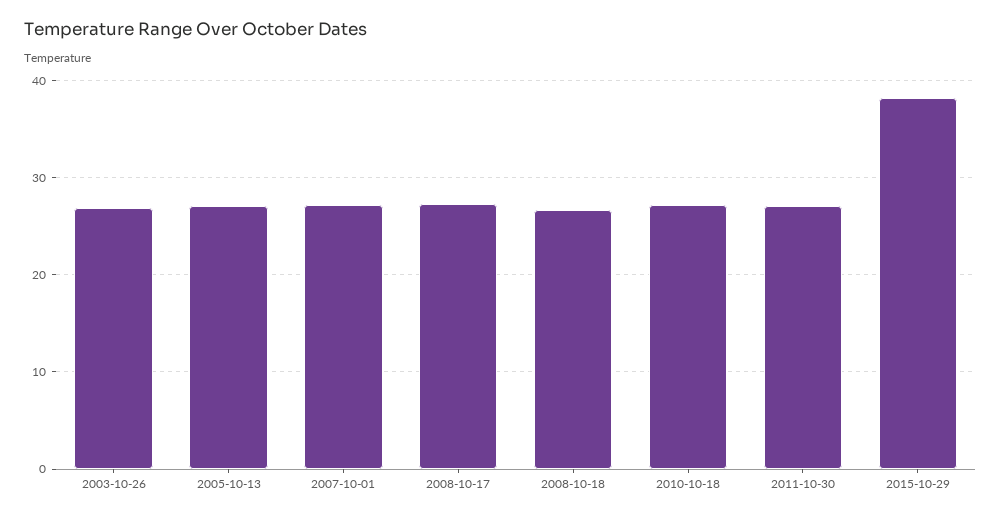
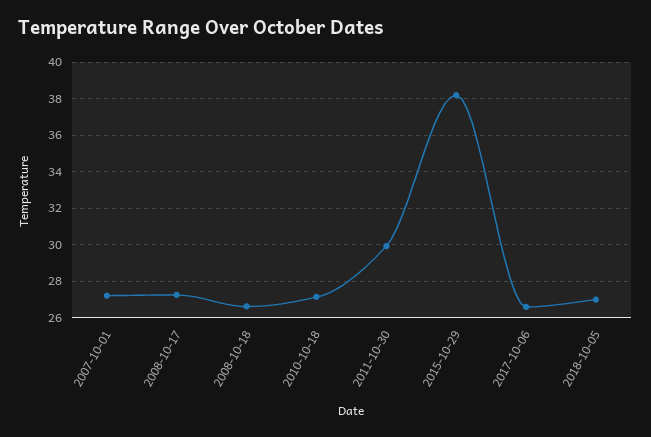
2003-10-26: 27 -> none
2005-10-13: 27 -> none
2011-10-30: 27 -> 30
2017-10-06: none -> 26.5
2018-10-05: none -> 27

